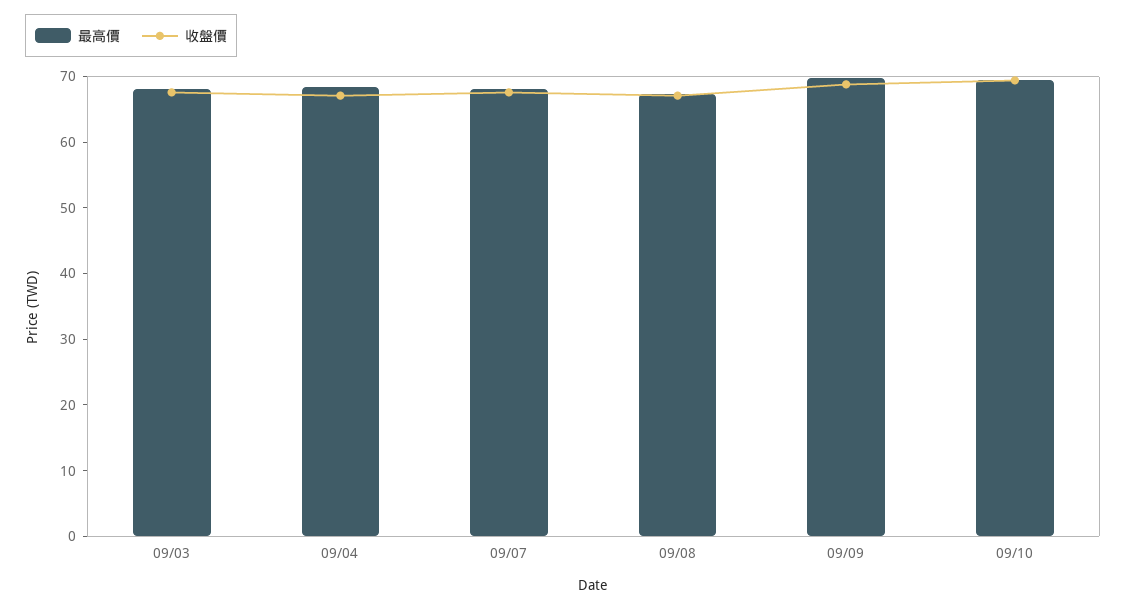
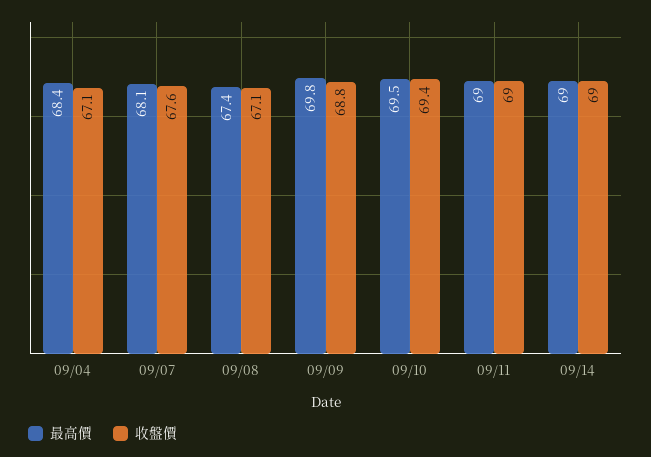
最高價, 09/03: 68 -> none
收盤價, 09/03: 68 -> none
最高價, 09/11: none -> 69
收盤價, 09/11: none -> 69
最高價, 09/14: none -> 69
收盤價, 09/14: none -> 69

